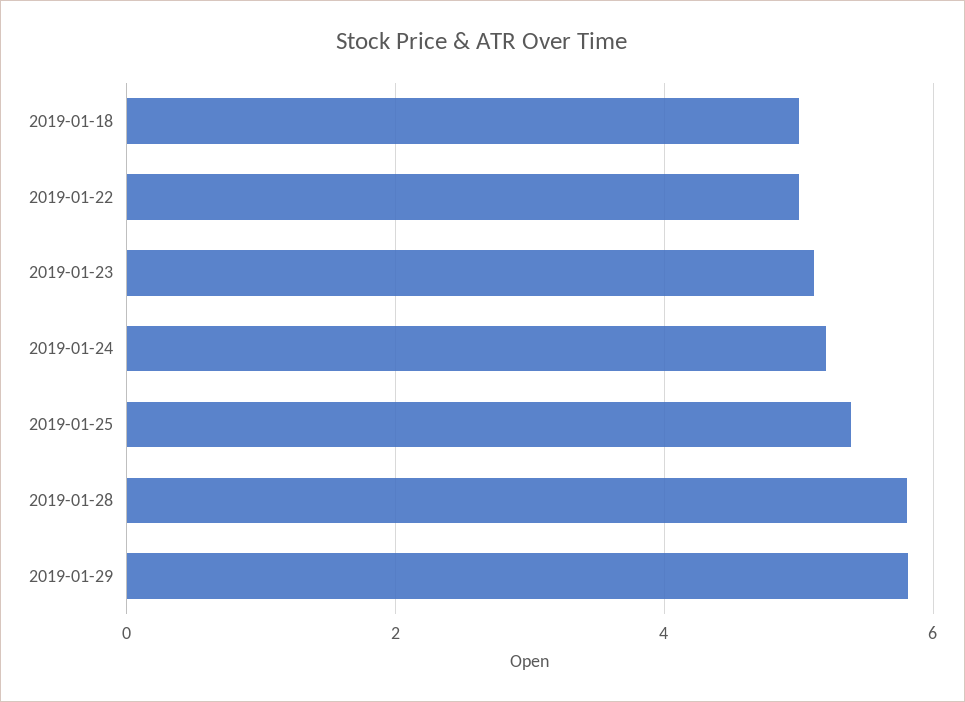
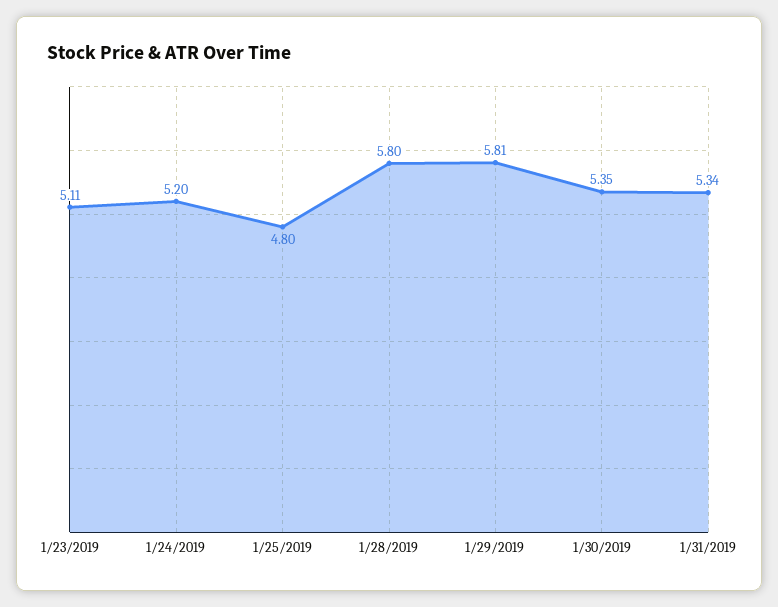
2019-01-18: 5 -> none
2019-01-22: 5 -> none
2019-01-25: 5.4 -> 4.8
1/30/2019: none -> 5.35
1/31/2019: none -> 5.34

